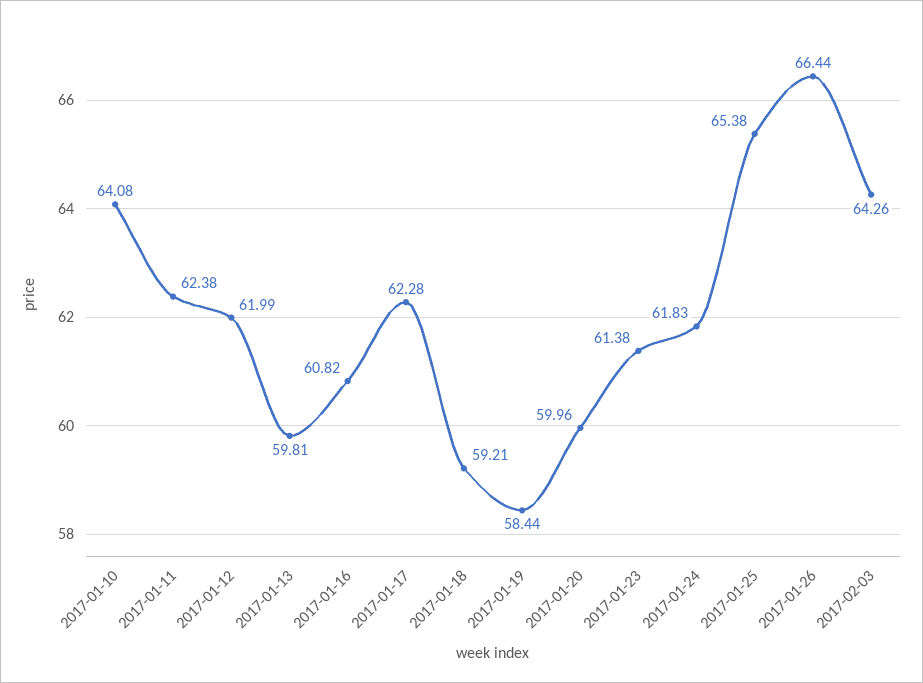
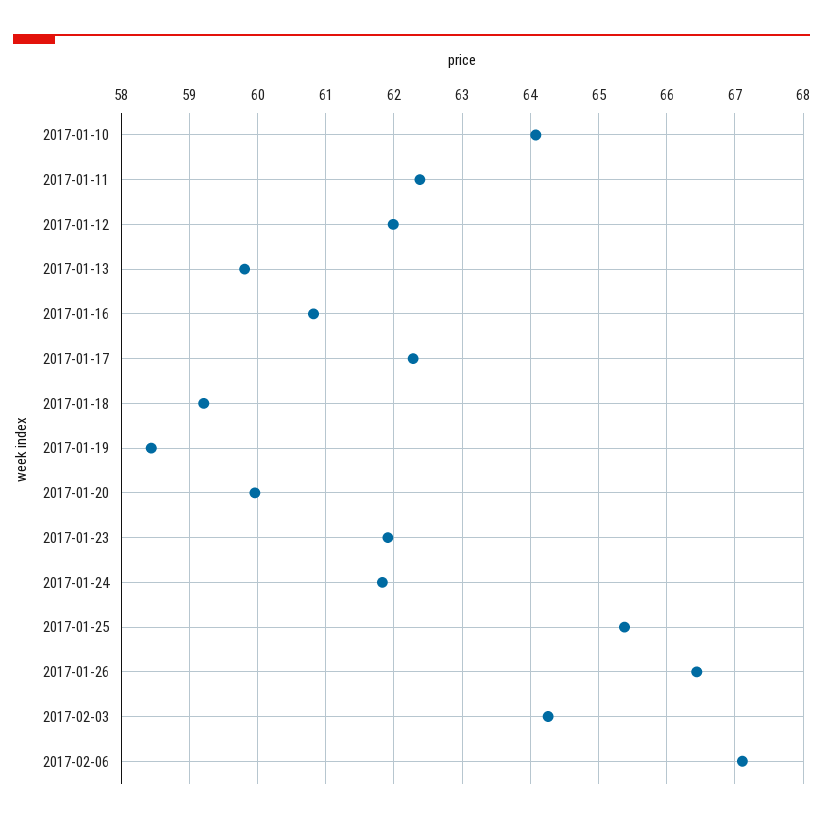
2017-01-23: 61.38 -> 61.9
2017-02-06: none -> 67.1

